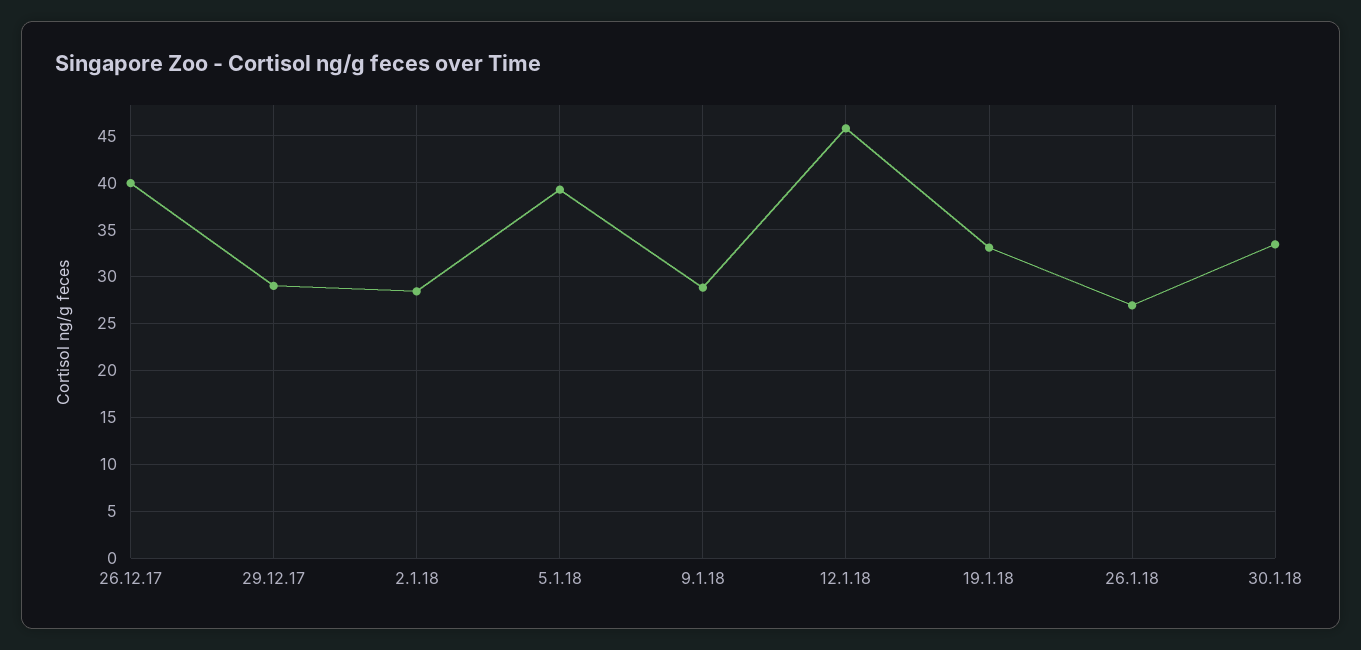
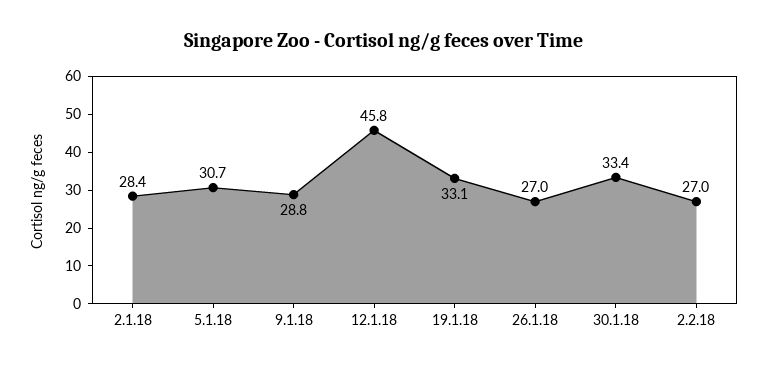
26.12.17: 40 -> none
29.12.17: 29 -> none
5.1.18: 39 -> 30.7
2.2.18: none -> 27

